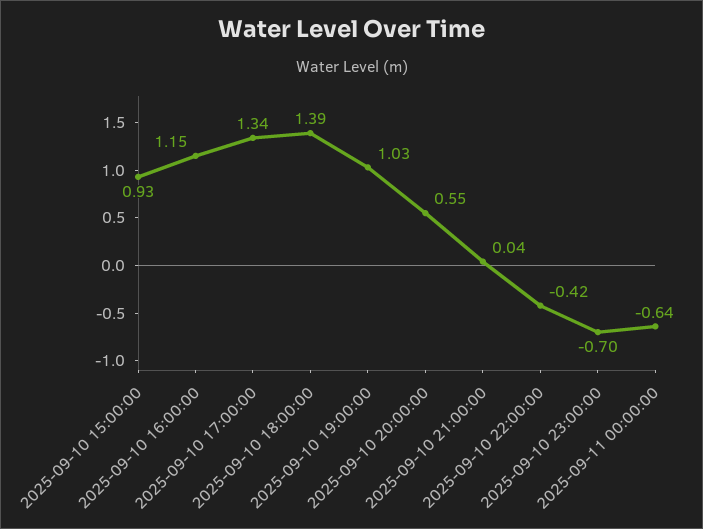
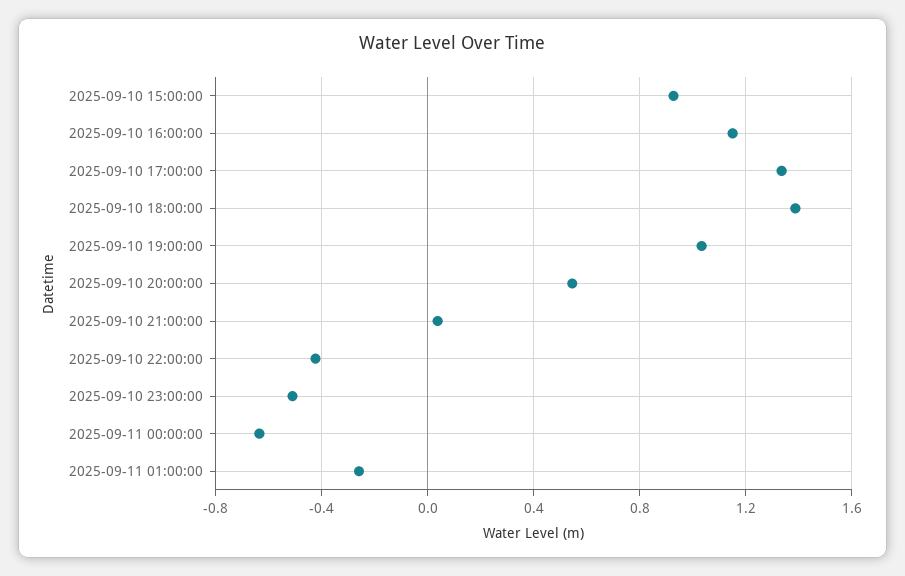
2025-09-10 23:00:00: -0.7 -> -0.5
2025-09-11 01:00:00: none -> -0.25

